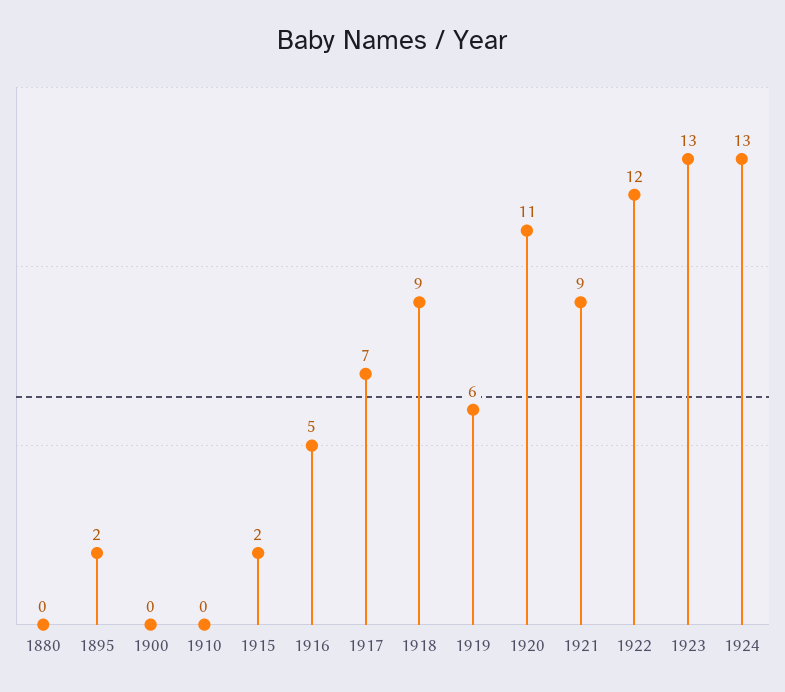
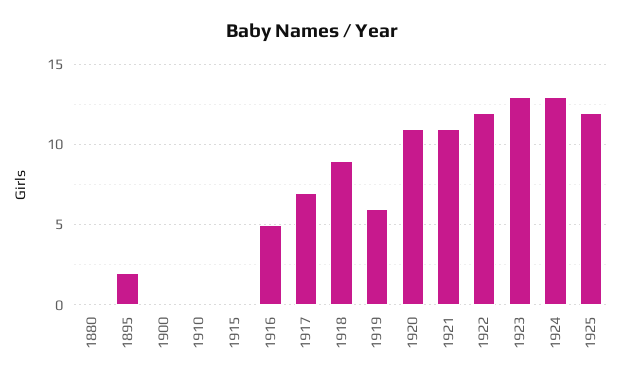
1915: 2 -> 0
1921: 9 -> 11
1925: none -> 12

